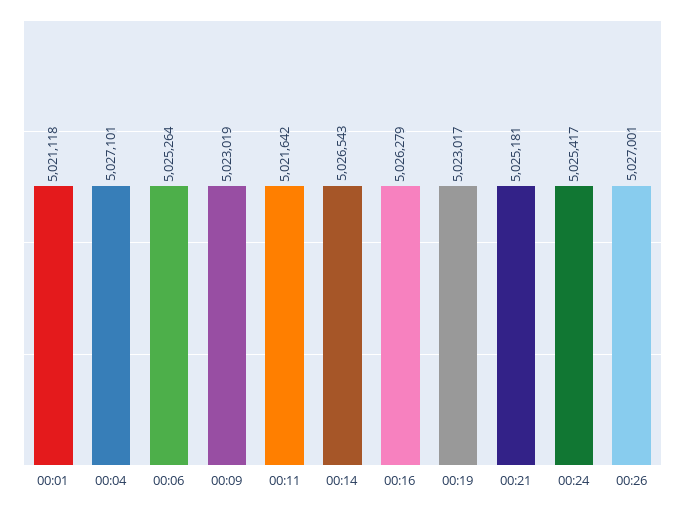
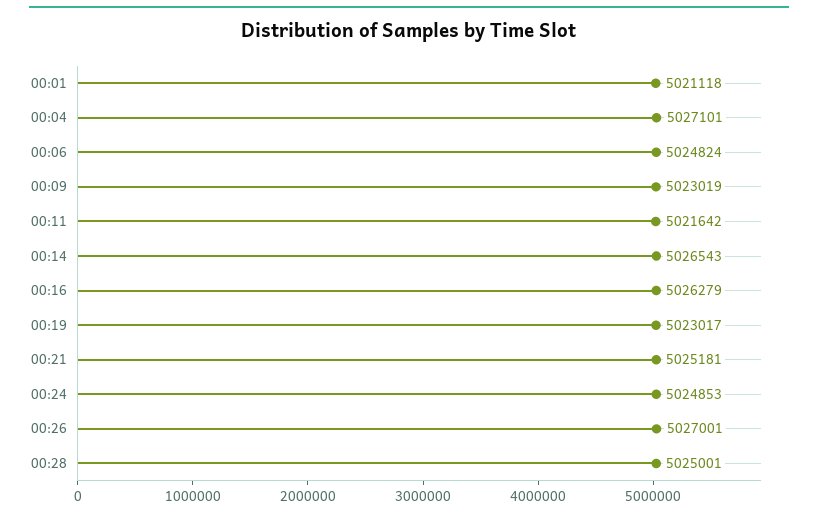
00:06: 5025264 -> 5024824
00:24: 5025417 -> 5024853
00:28: none -> 5025001

